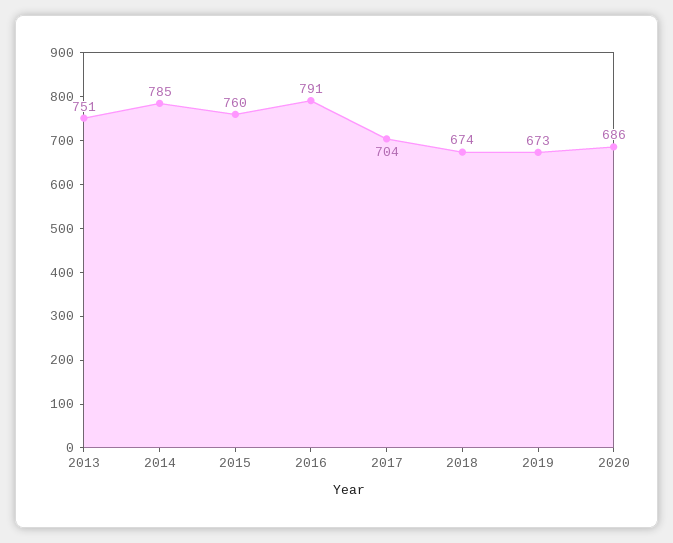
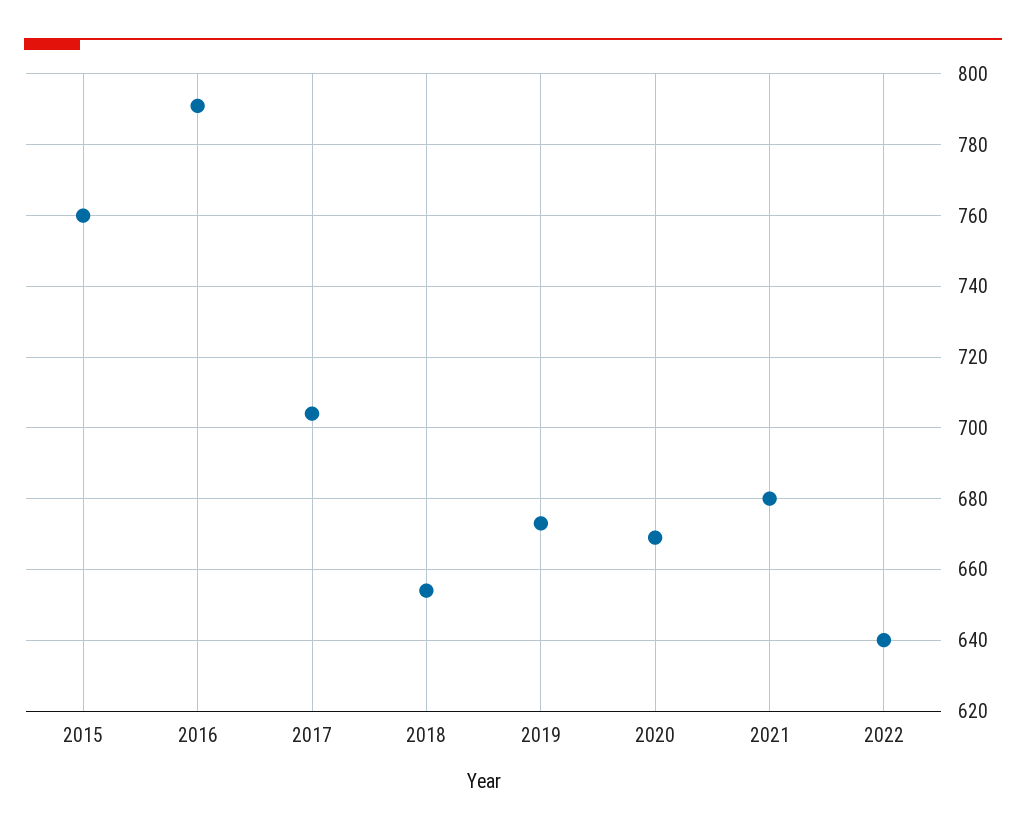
2013: 751 -> none
2014: 785 -> none
2018: 674 -> 655
2020: 686 -> 670
2021: none -> 680
2022: none -> 640

